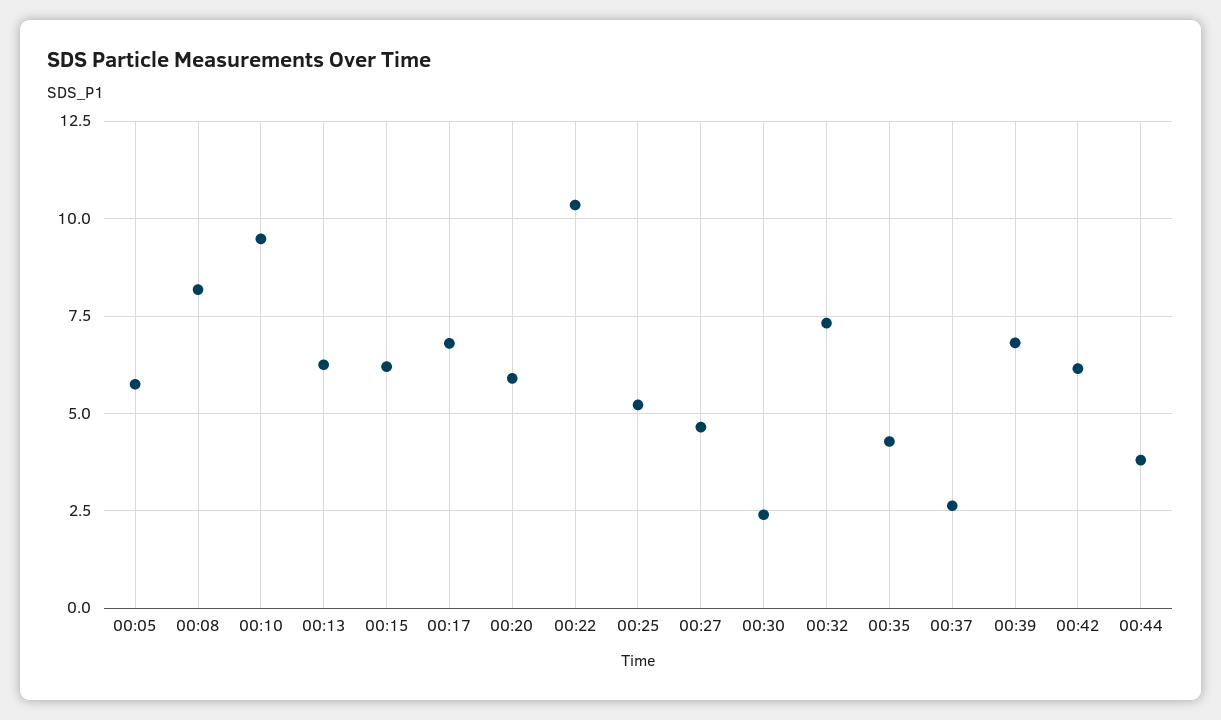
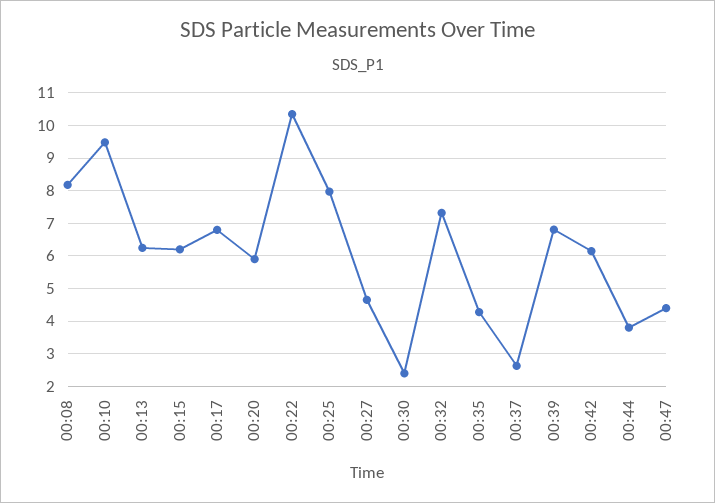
00:05: 5.75 -> none
00:25: 5.25 -> 8
00:47: none -> 4.4

